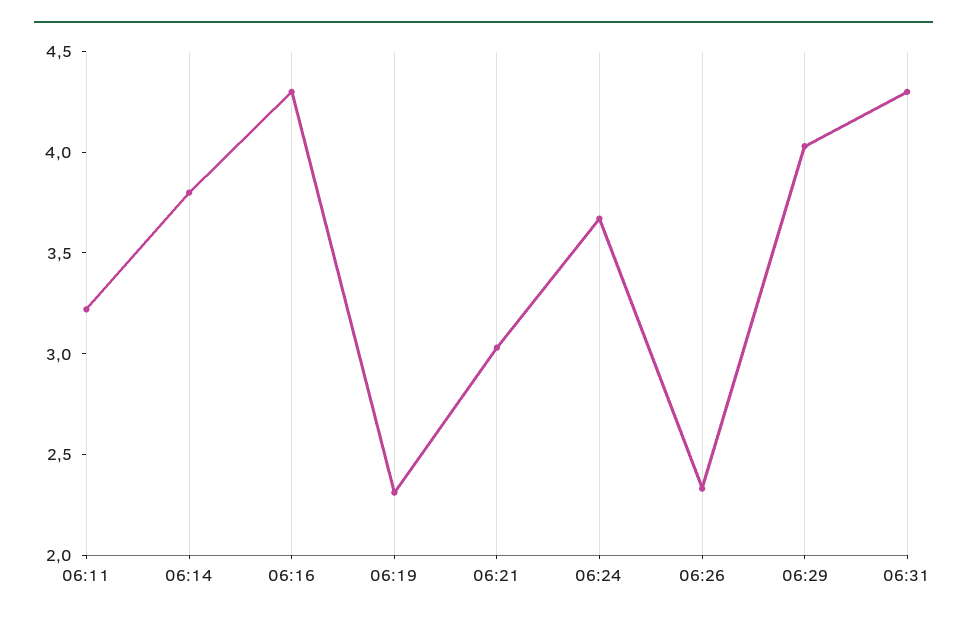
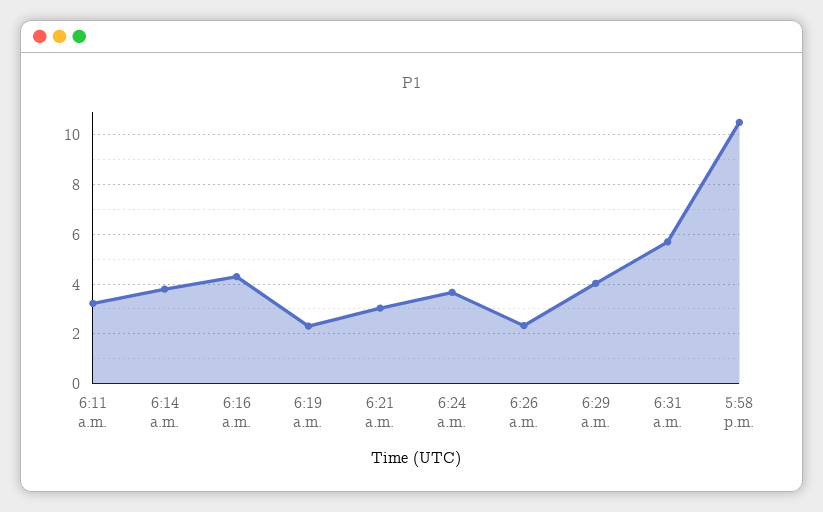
06:31: 4.3 -> 5.75
5:58 p.m.: none -> 10.5

